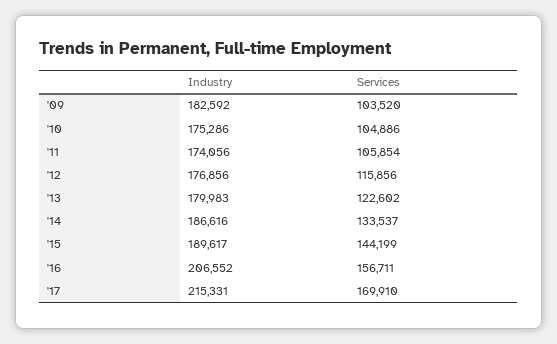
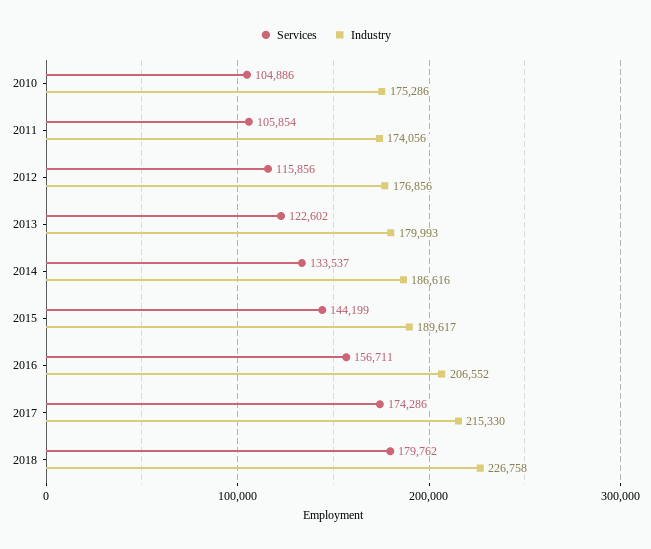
Industry, '09: 182592 -> none
Services, '09: 103520 -> none
Industry, '13: 179983 -> 179993
Industry, '17: 215331 -> 215330
Services, '17: 169910 -> 174286
Services, 2018: none -> 179762
Industry, 2018: none -> 226758

